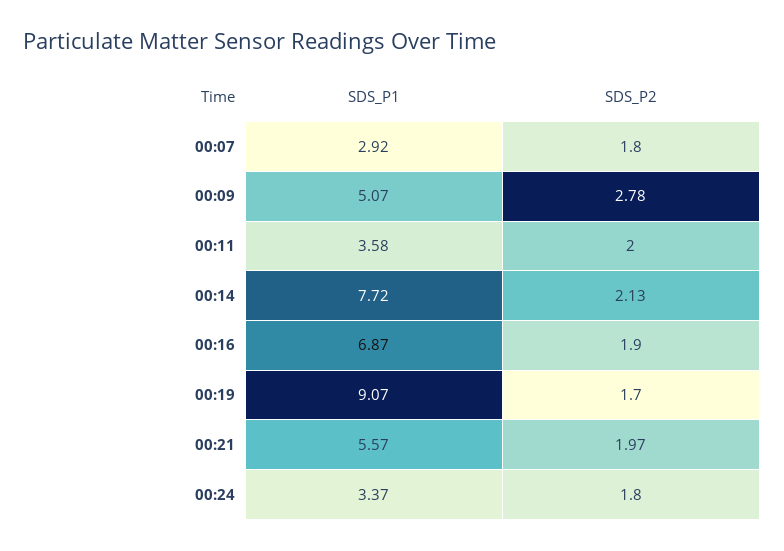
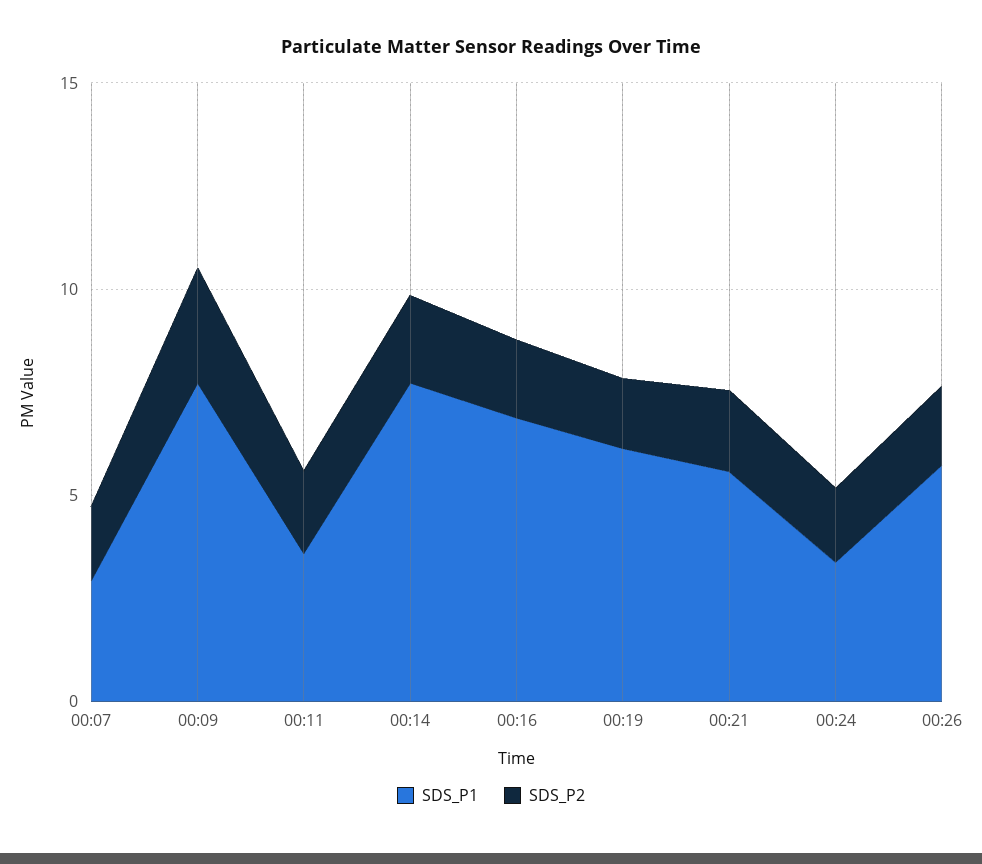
SDS_P1, 00:09: 5.07 -> 8
SDS_P1, 00:19: 9.07 -> 6
SDS_P1, 00:26: none -> 6
SDS_P2, 00:26: none -> 2

